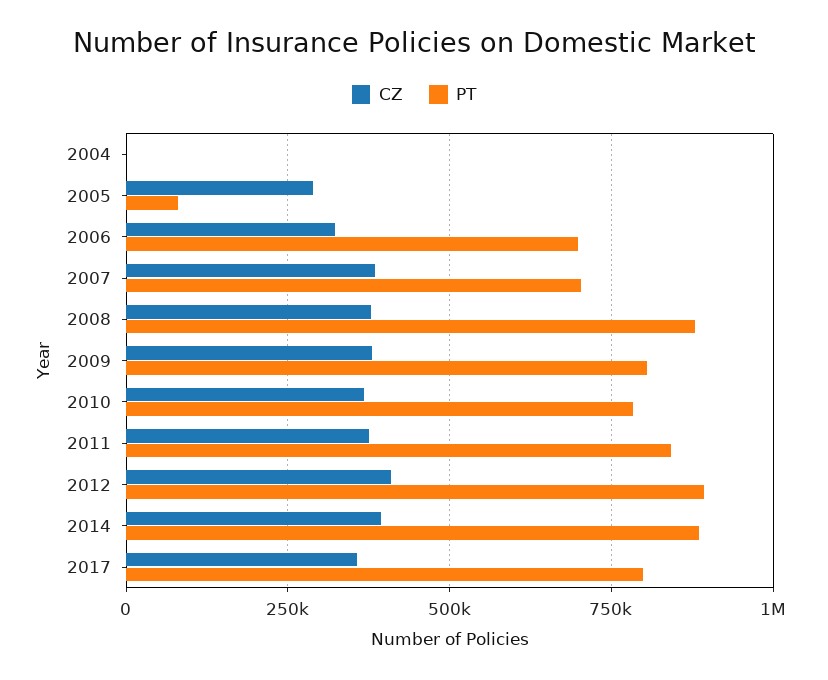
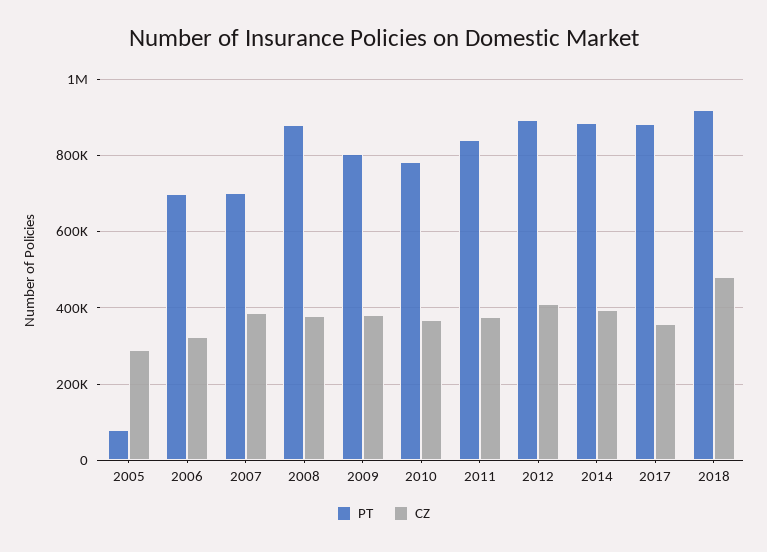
CZ, 2004: 0 -> none
PT, 2004: 0 -> none
PT, 2017: 800000 -> 880000
PT, 2018: none -> 920000
CZ, 2018: none -> 480000

